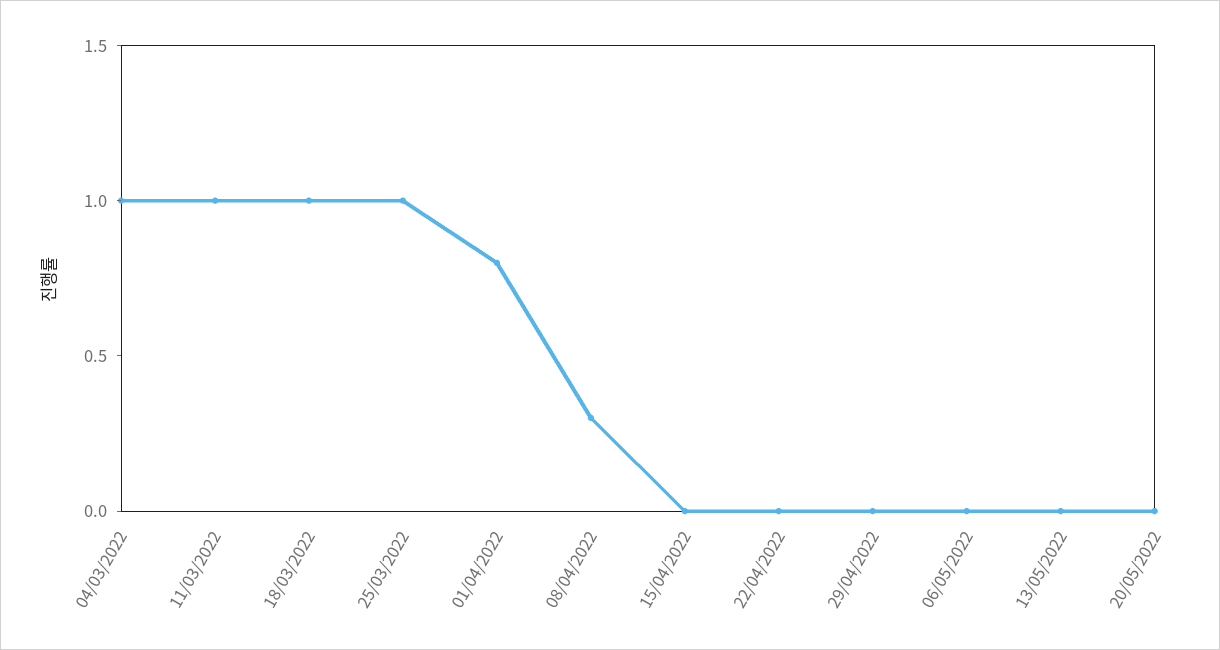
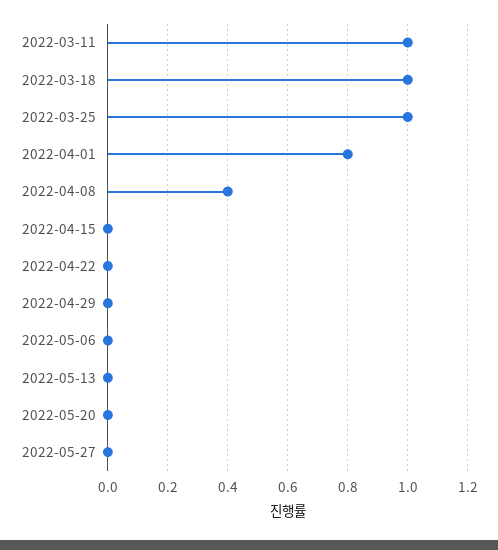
04/03/2022: 1 -> none
08/04/2022: 0.3 -> 0.4
2022-05-27: none -> 0

